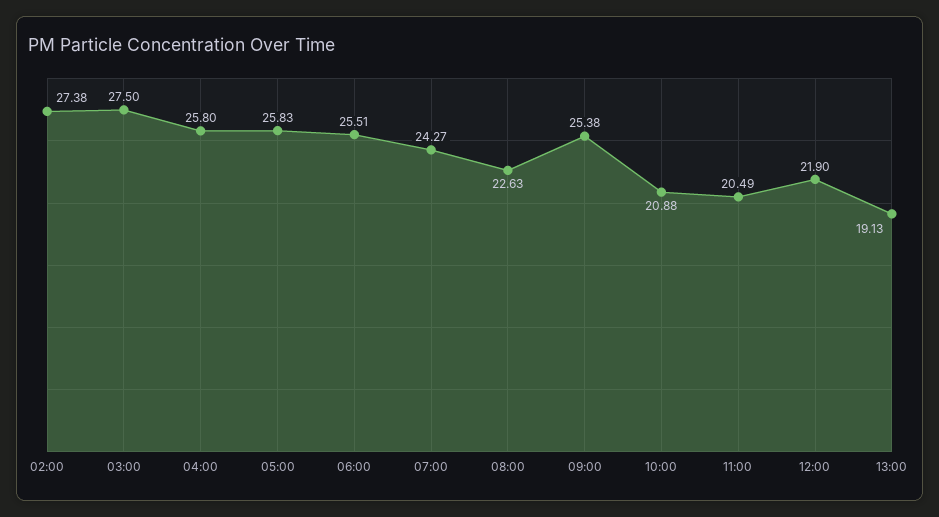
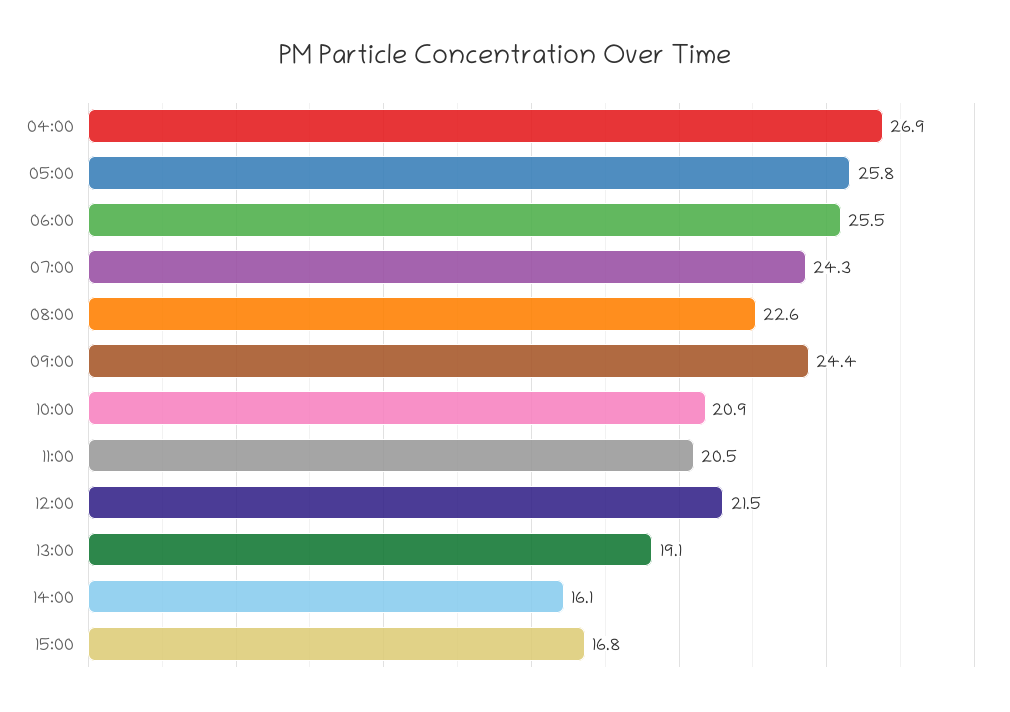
02:00: 27.38 -> none
03:00: 27.5 -> none
04:00: 25.8 -> 26.9
09:00: 25.38 -> 24.4
12:00: 21.9 -> 21.5
14:00: none -> 16.1
15:00: none -> 16.8

